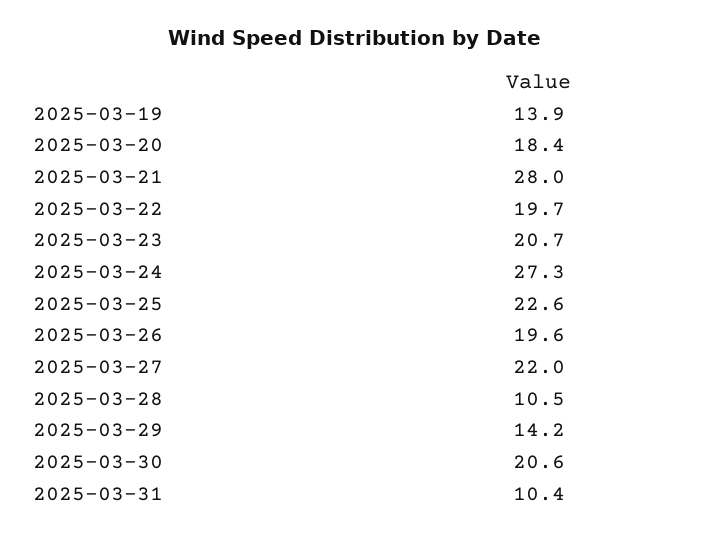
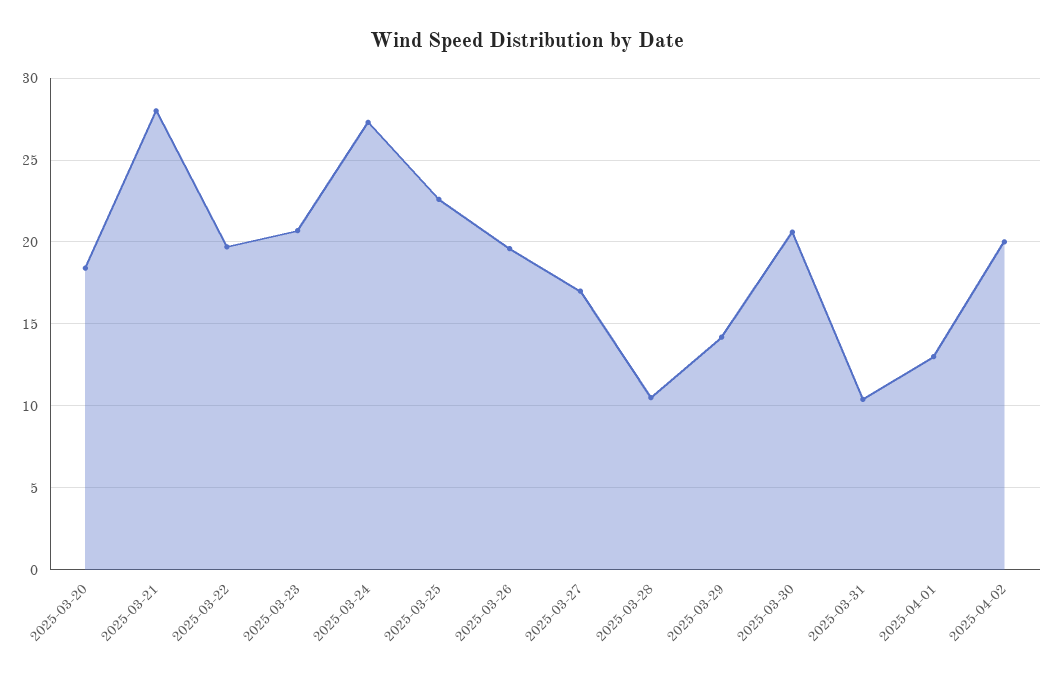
2025-03-19: 13.9 -> none
2025-03-27: 22 -> 17
2025-04-01: none -> 13
2025-04-02: none -> 20

